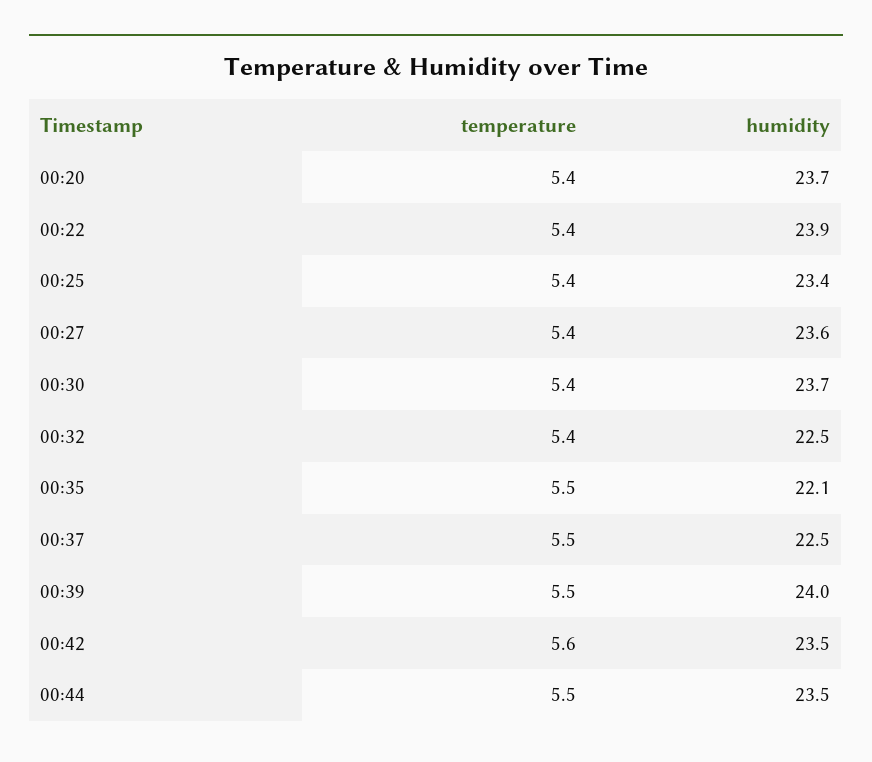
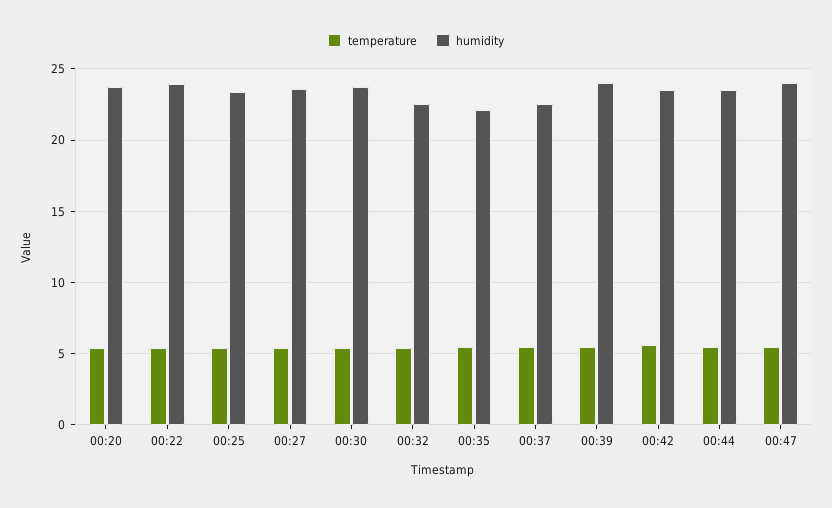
temperature, 00:47: none -> 5.5
humidity, 00:47: none -> 24

